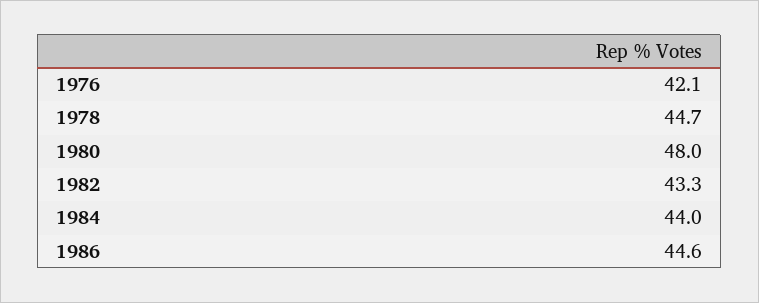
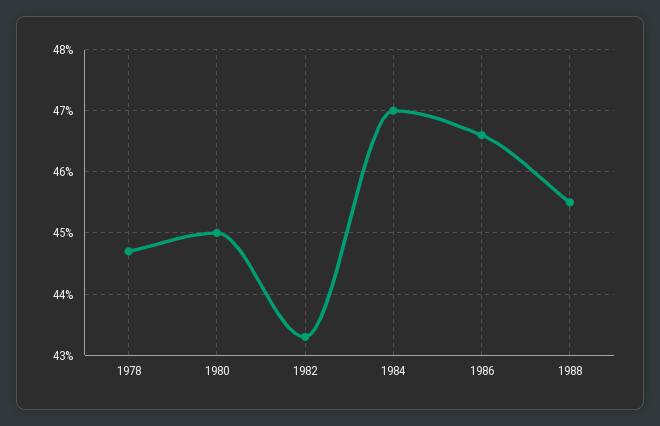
1976: 42.1 -> none
1980: 48 -> 45
1984: 44 -> 47
1986: 44.6 -> 46.6
1988: none -> 45.5

